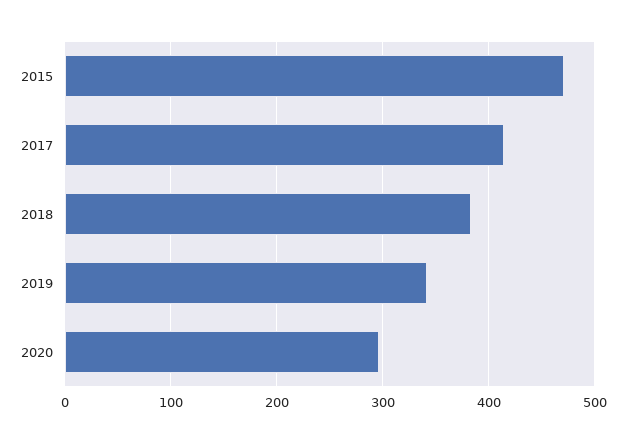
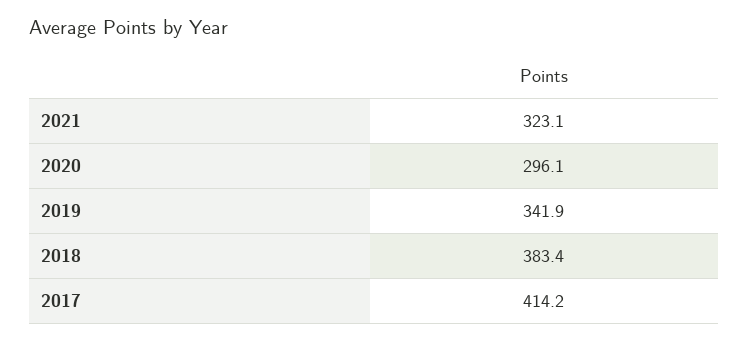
2015: 470 -> none
2021: none -> 323.1

